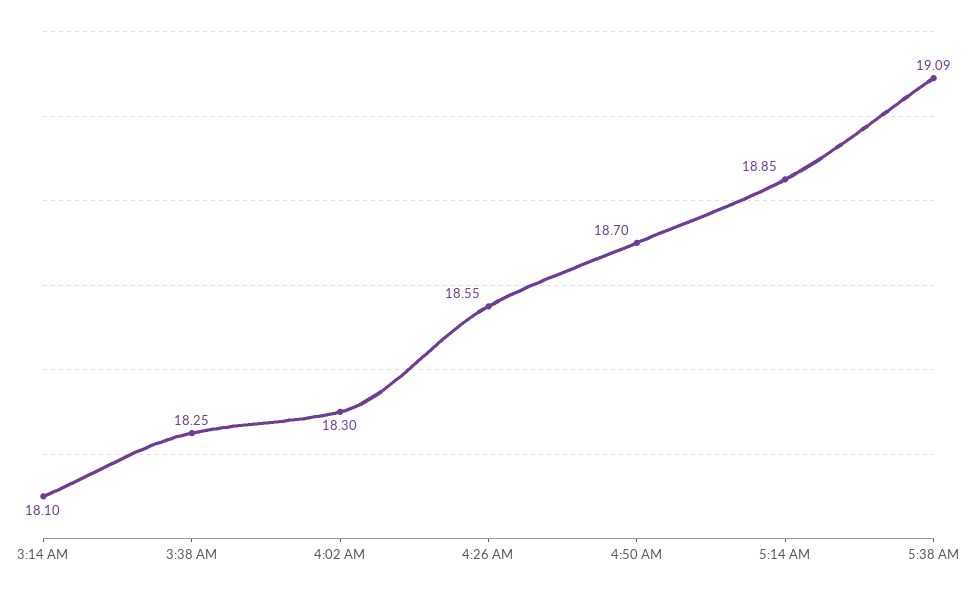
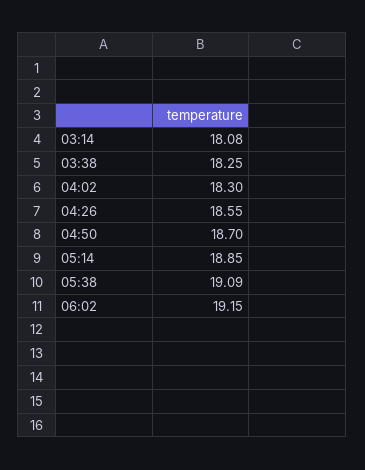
3:14 AM: 18.1 -> 18.08
06:02: none -> 19.15

